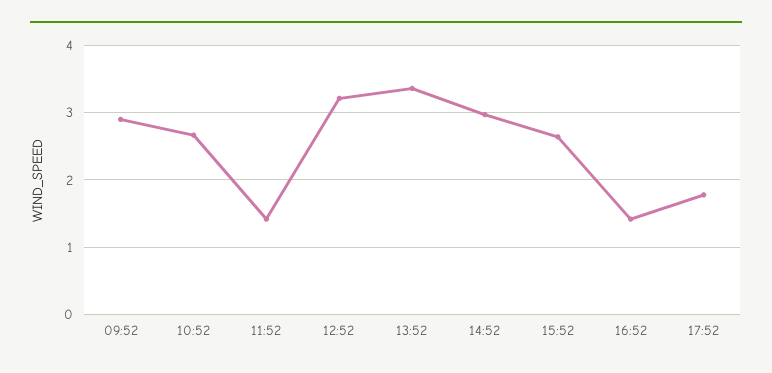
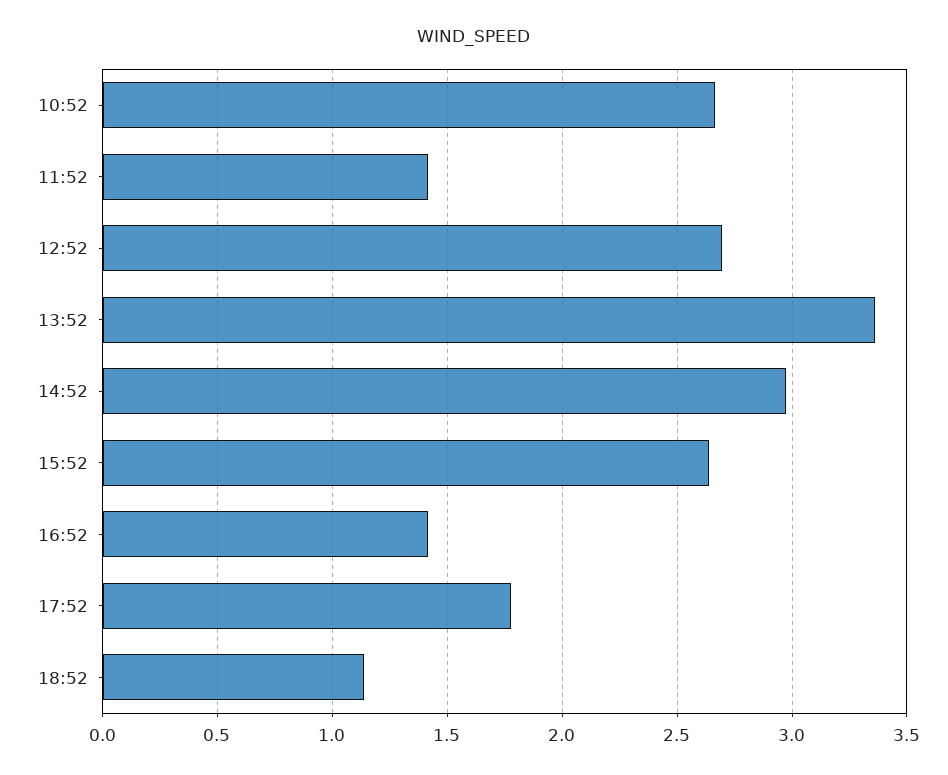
09:52: 2.9 -> none
12:52: 3.2 -> 2.7
18:52: none -> 1.15

